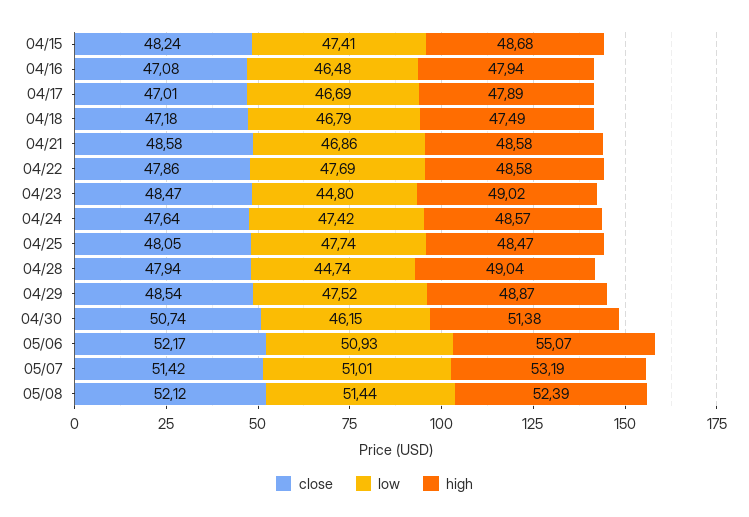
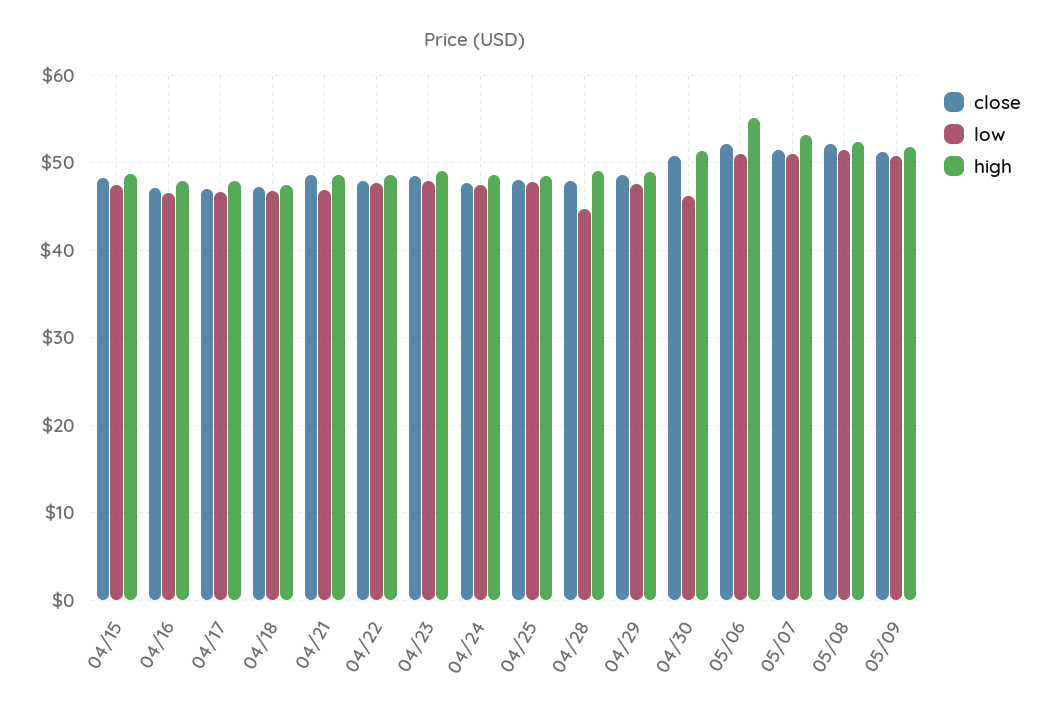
low, 04/23: 44.8 -> 48
close, 05/09: none -> 51
low, 05/09: none -> 51
high, 05/09: none -> 52

